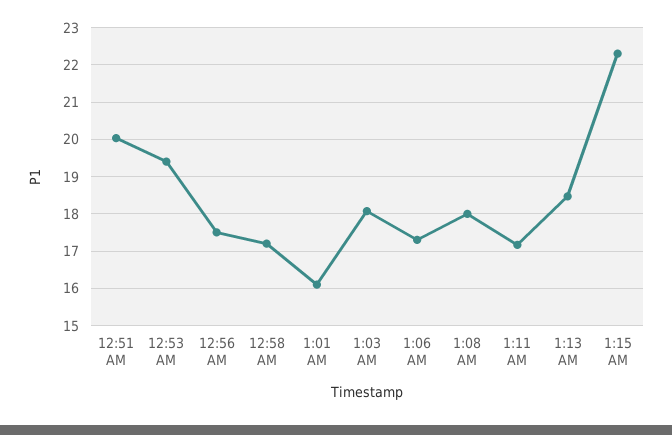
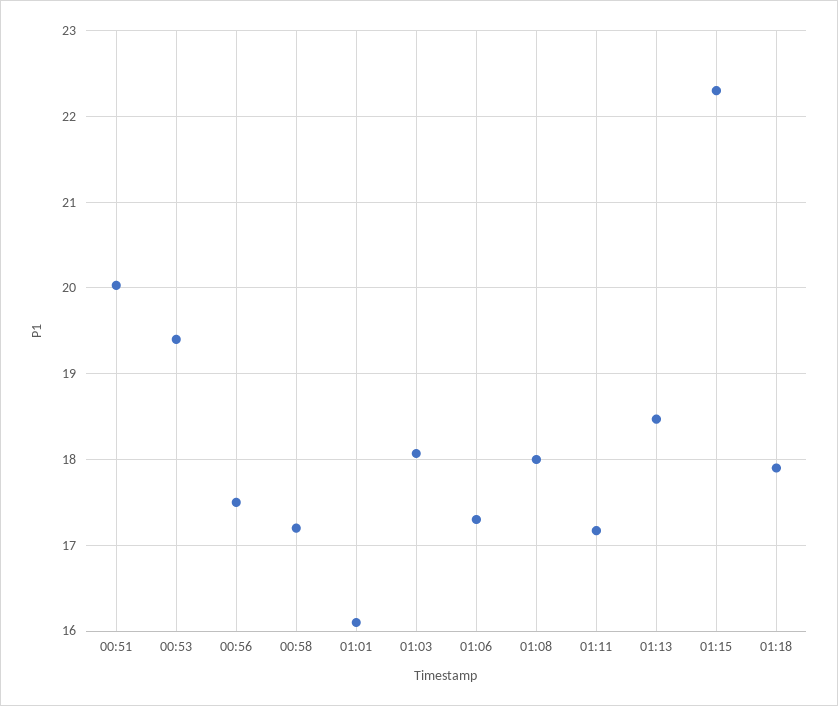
01:18: none -> 17.9

